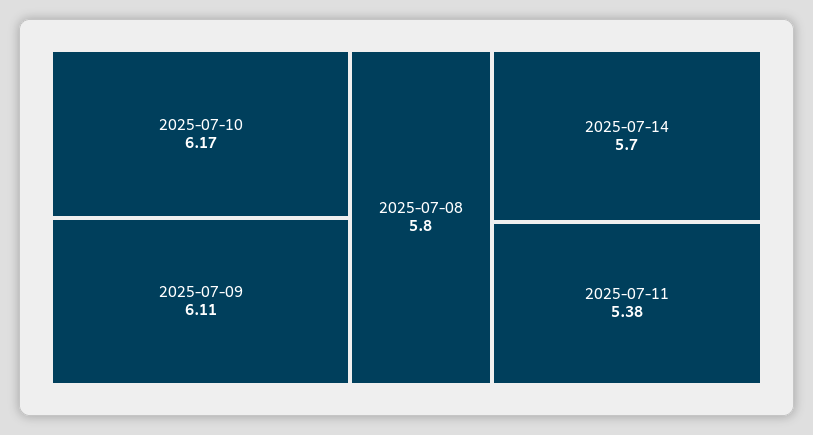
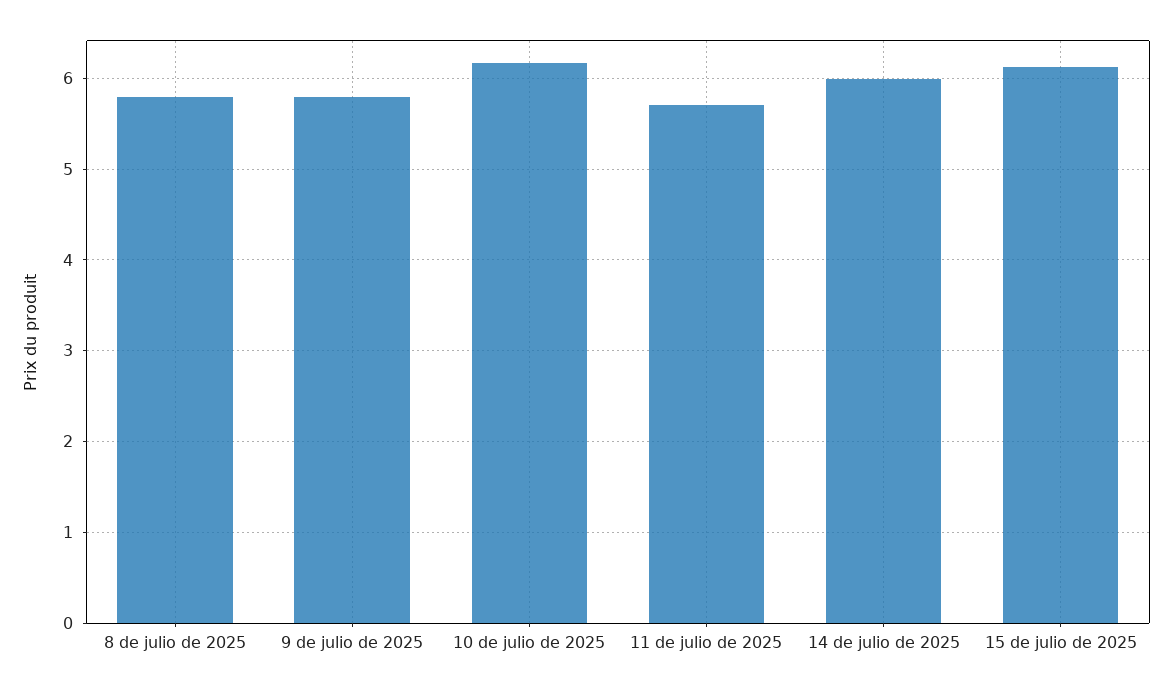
2025-07-09: 6.11 -> 5.8
2025-07-14: 5.7 -> 6
2025-07-11: 5.38 -> 5.7
15 de julio de 2025: none -> 6.1

